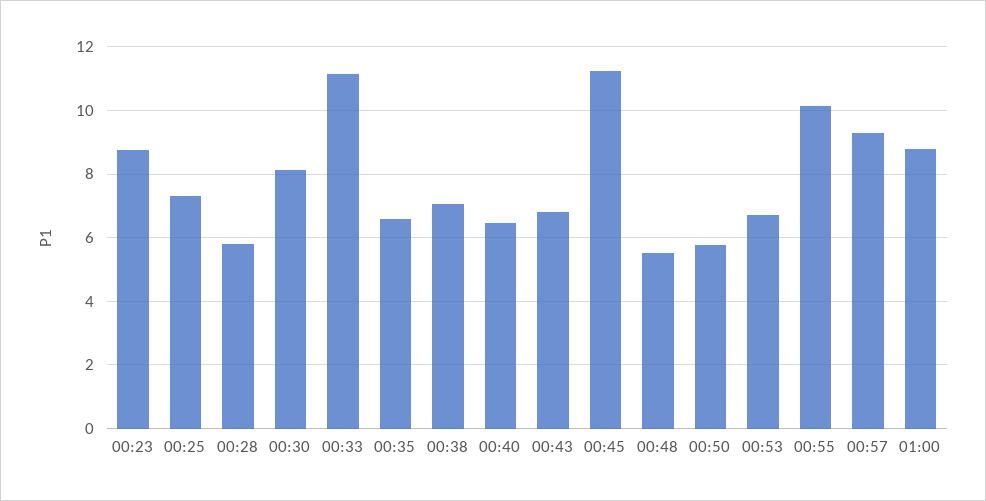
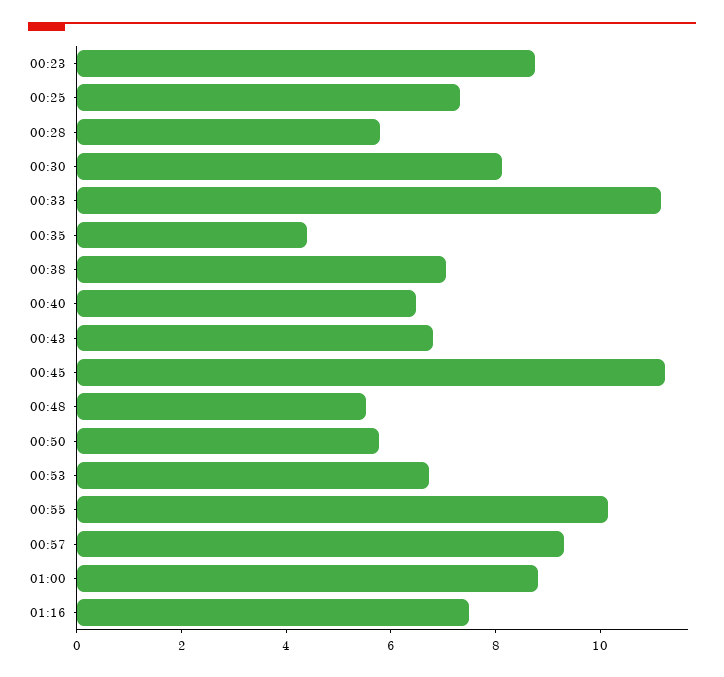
00:35: 6.6 -> 4.5
01:16: none -> 7.5

